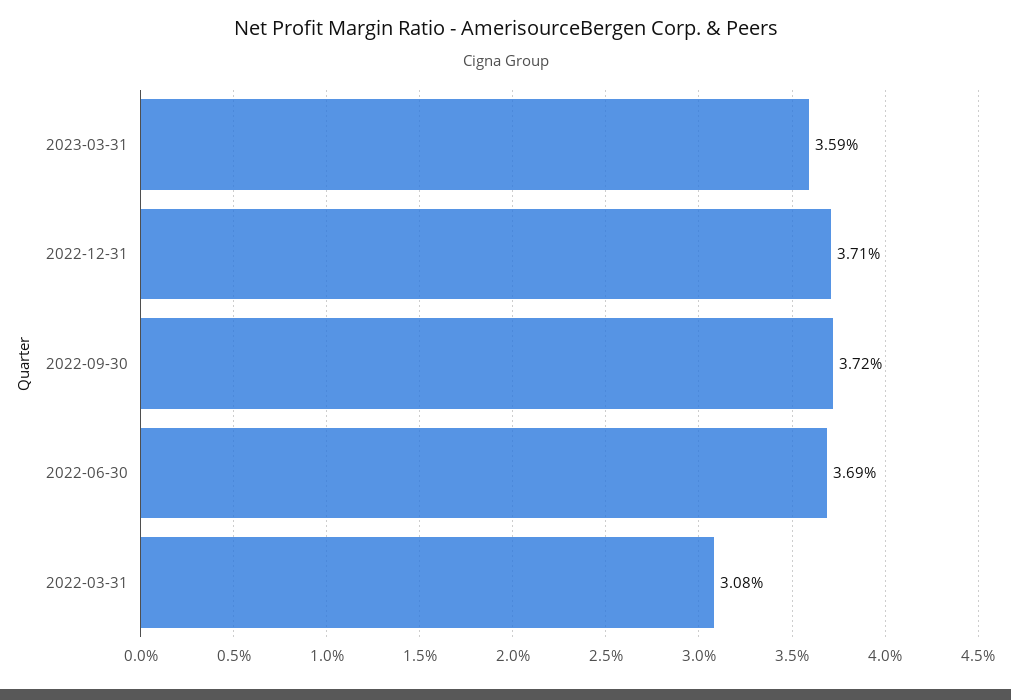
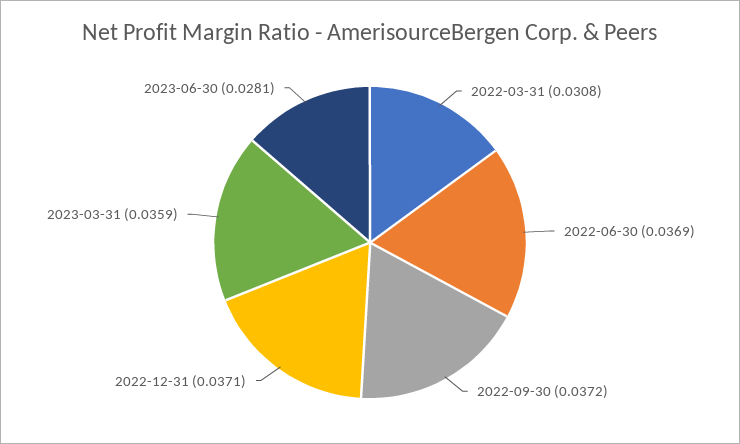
2023-06-30: none -> 0.0281

